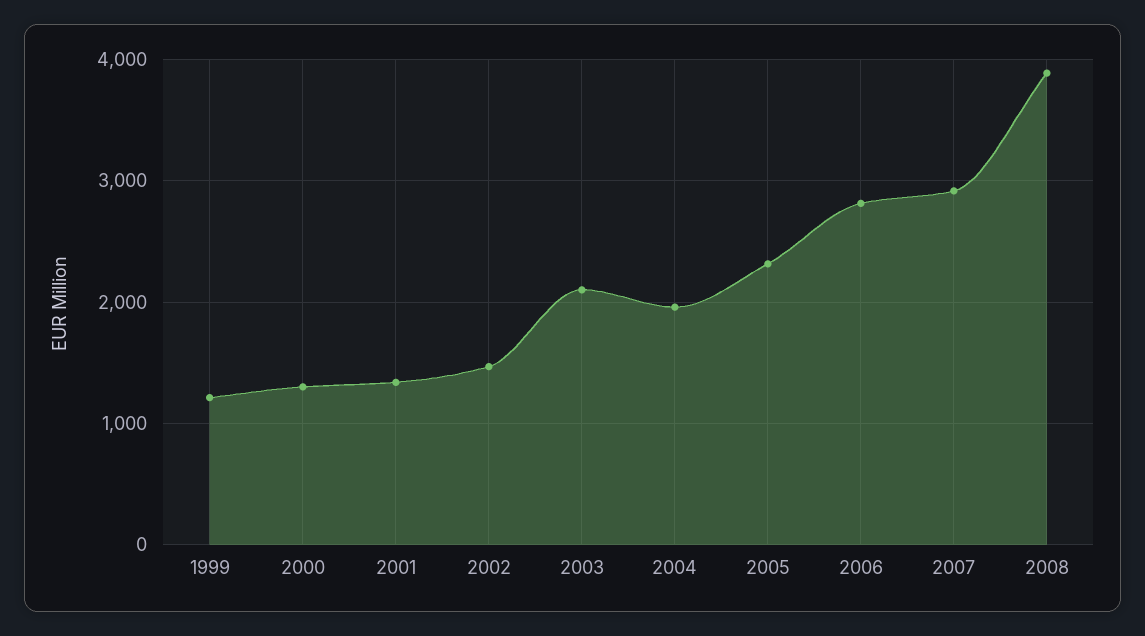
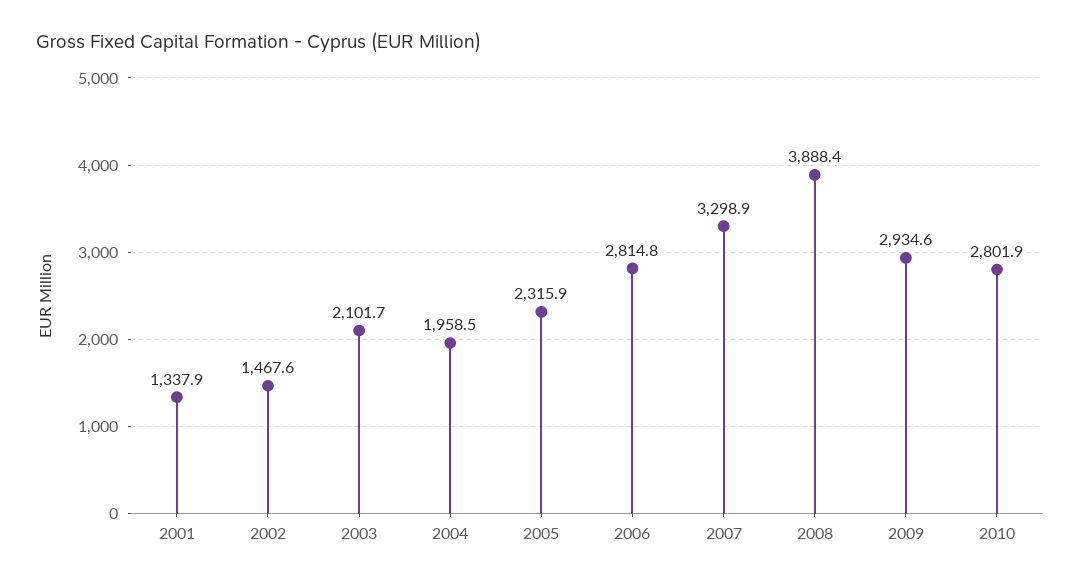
1999: 1200 -> none
2000: 1300 -> none
2007: 2900 -> 3298.9
2009: none -> 2934.6
2010: none -> 2801.9

